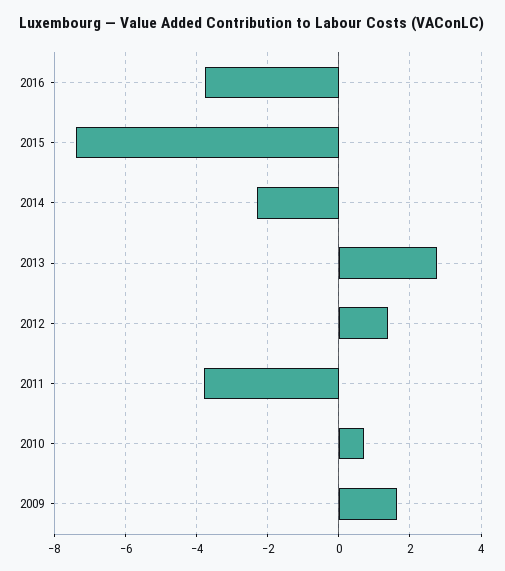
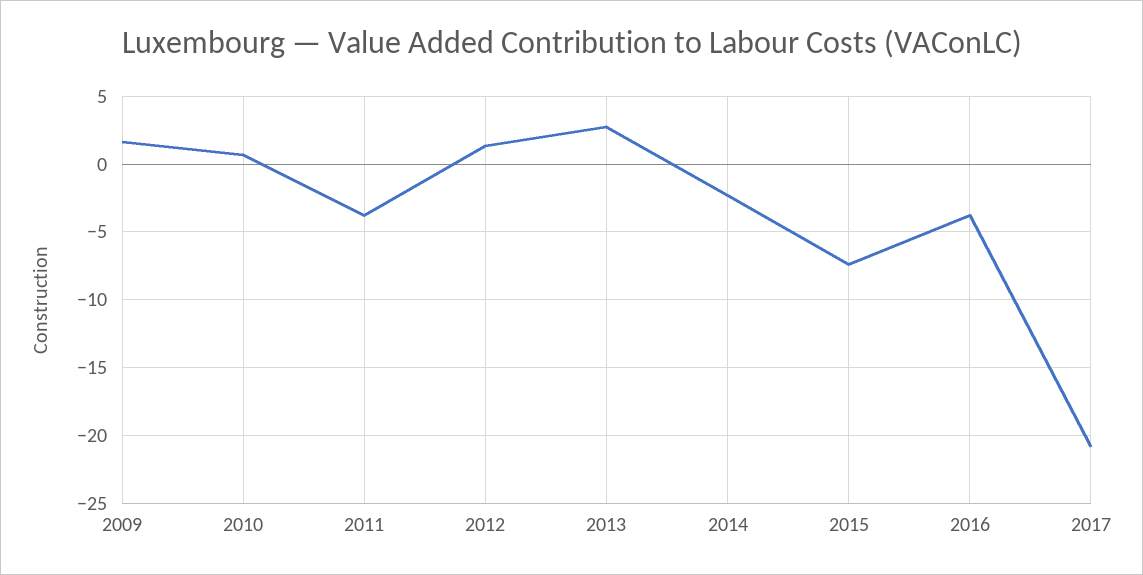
2017: none -> -21

